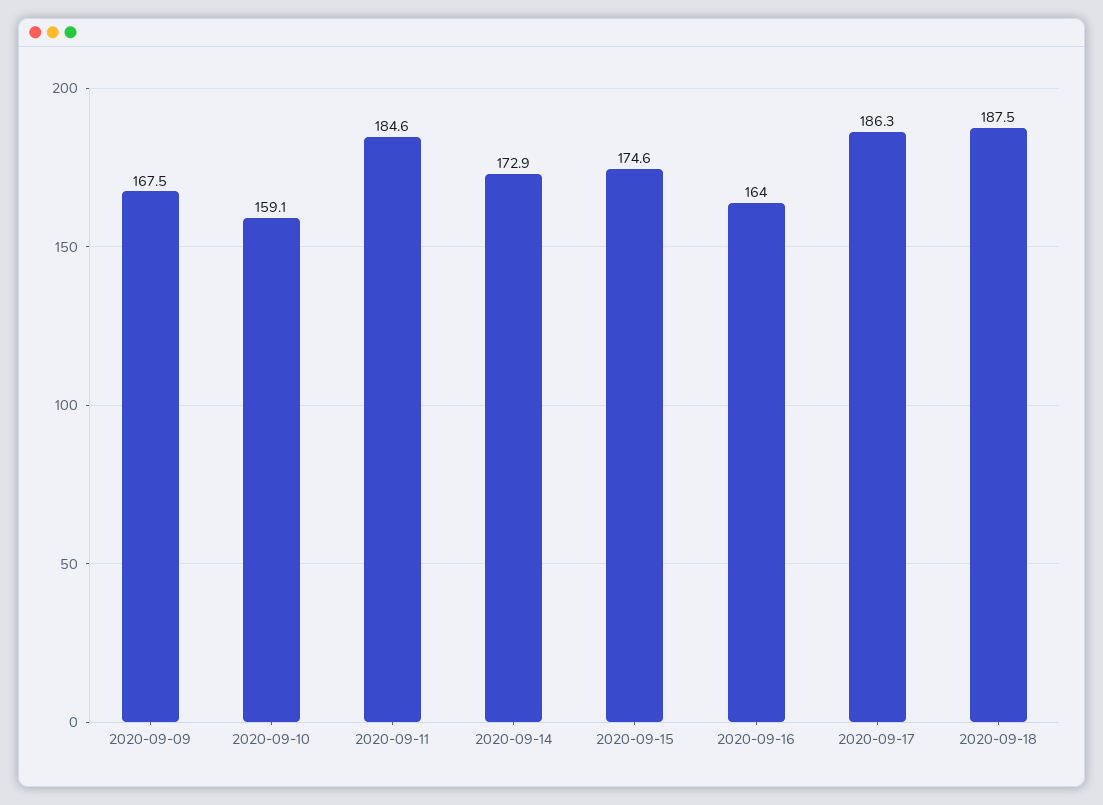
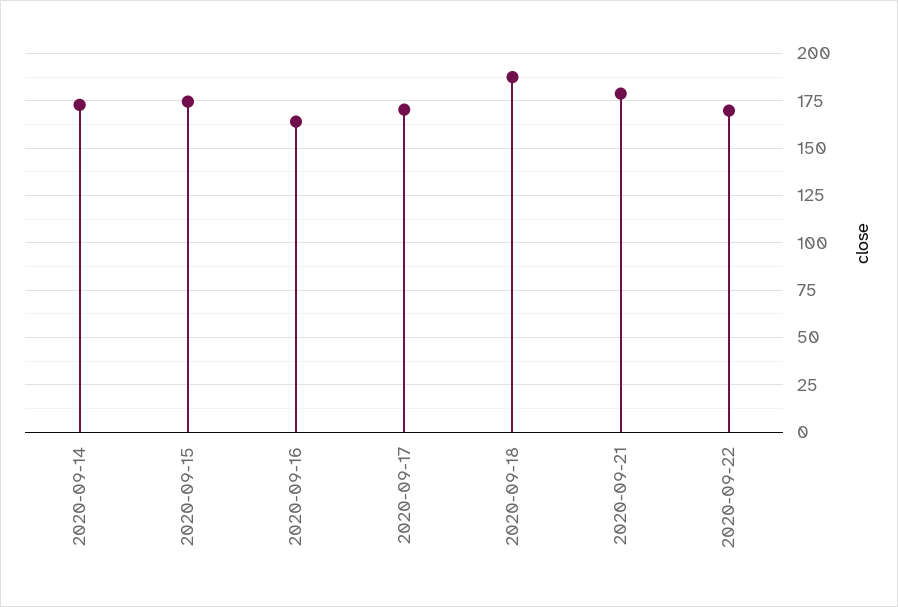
2020-09-09: 167.5 -> none
2020-09-10: 159.1 -> none
2020-09-11: 184.6 -> none
2020-09-17: 186.3 -> 170
2020-09-21: none -> 180
2020-09-22: none -> 170

